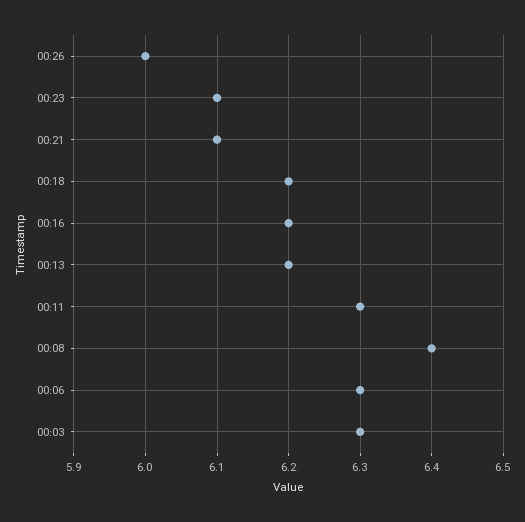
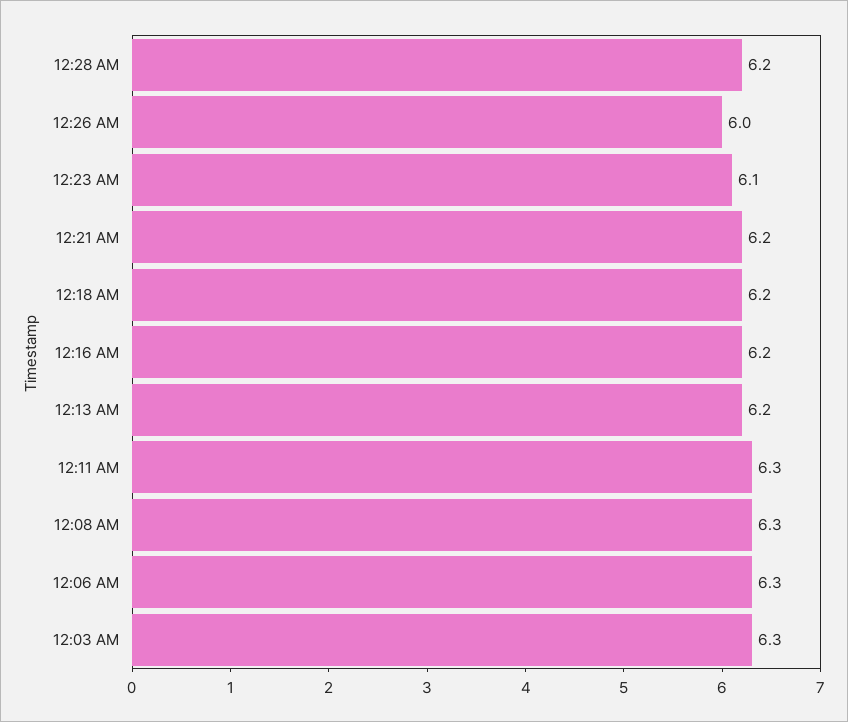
00:21: 6.1 -> 6.2
00:08: 6.4 -> 6.3
12:28 AM: none -> 6.2

